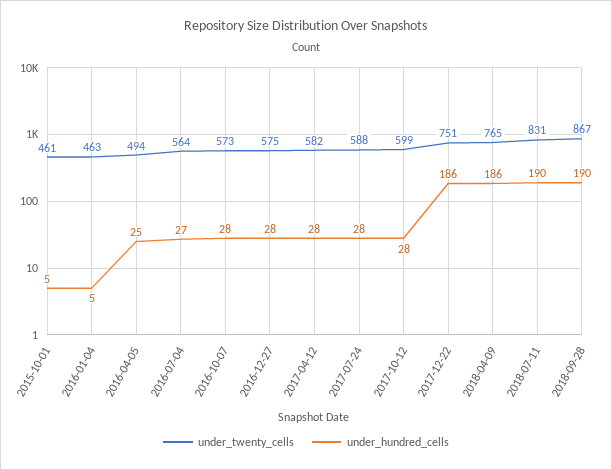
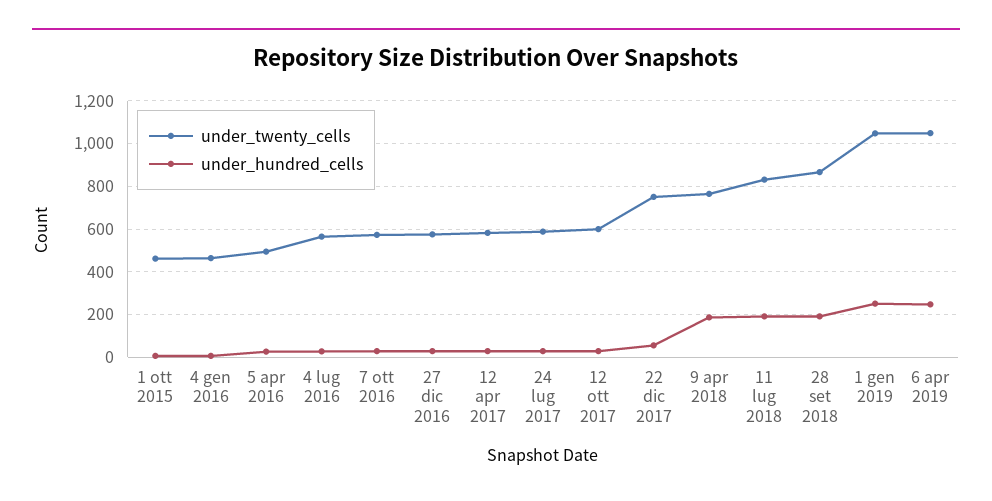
under_hundred_cells, 2017-12-22: 186 -> 50
under_twenty_cells, 1 gen 2019: none -> 1050
under_hundred_cells, 1 gen 2019: none -> 250
under_twenty_cells, 6 apr 2019: none -> 1050
under_hundred_cells, 6 apr 2019: none -> 250

